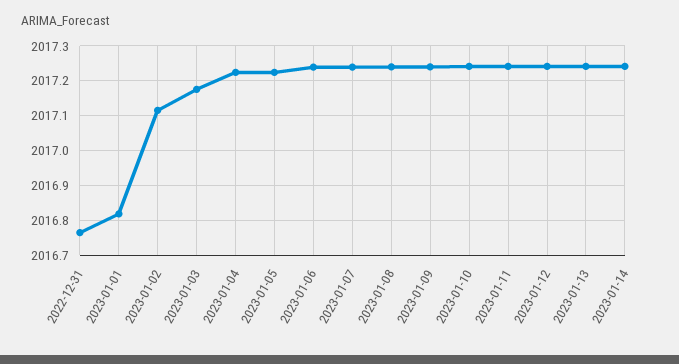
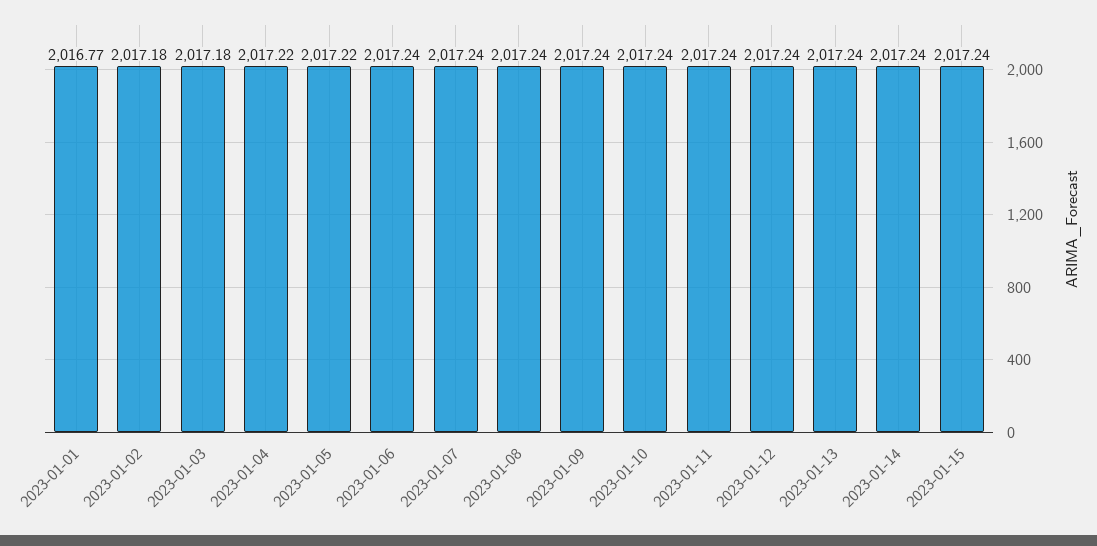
2022-12-31: 2016.76 -> none
2023-01-01: 2016.82 -> 2016.77
2023-01-02: 2017.12 -> 2017.18
2023-01-15: none -> 2017.24

